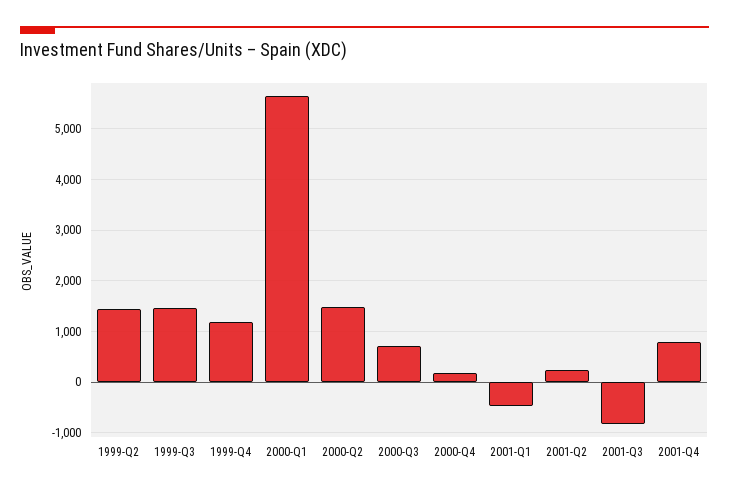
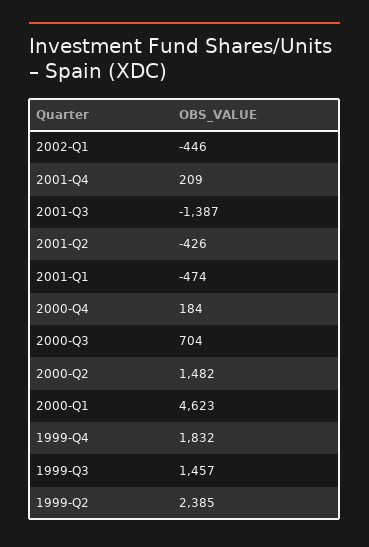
1999-Q2: 1400 -> 2385
1999-Q4: 1200 -> 1832
2000-Q1: 5600 -> 4623
2001-Q2: 200 -> -426
2001-Q3: -800 -> -1387
2001-Q4: 800 -> 209
2002-Q1: none -> -446

